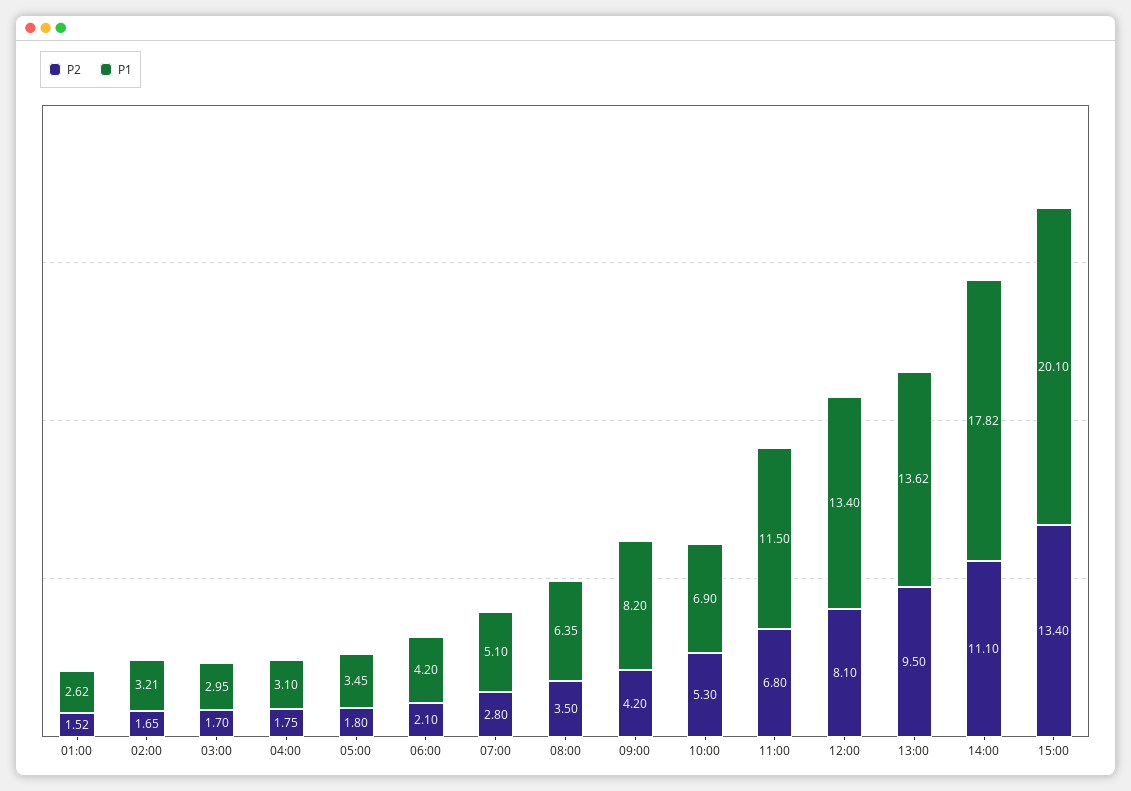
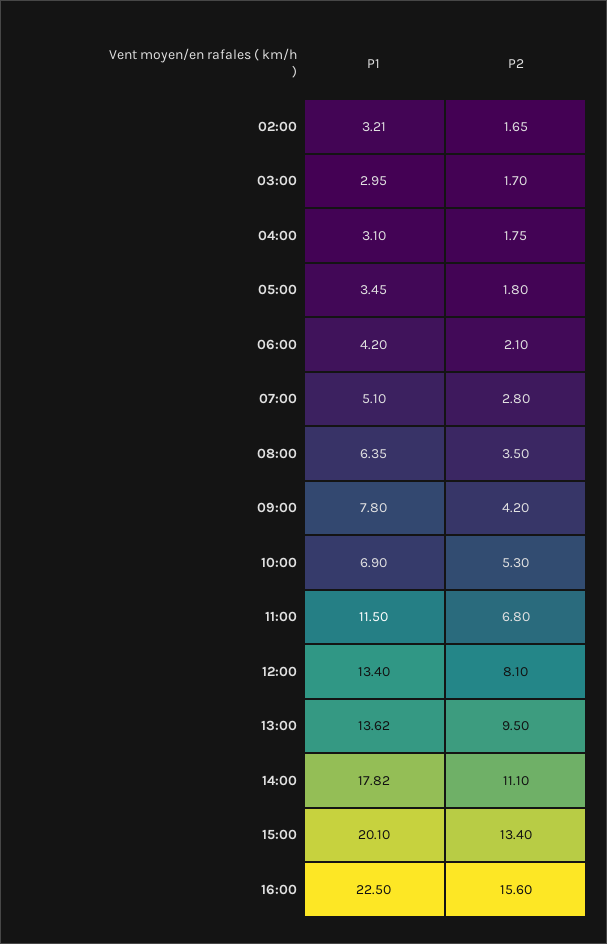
P2, 01:00: 1.52 -> none
P1, 01:00: 2.62 -> none
P1, 09:00: 8.2 -> 7.8
P1, 16:00: none -> 22.5
P2, 16:00: none -> 15.6

